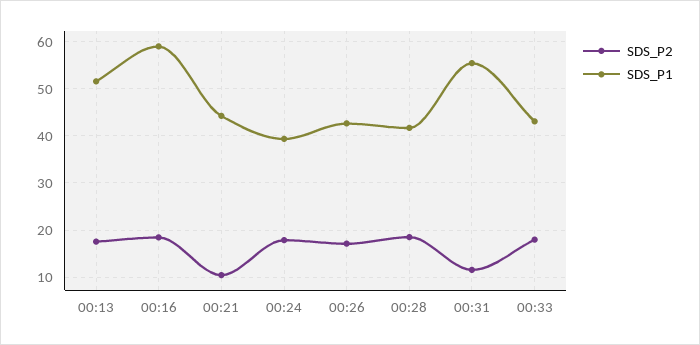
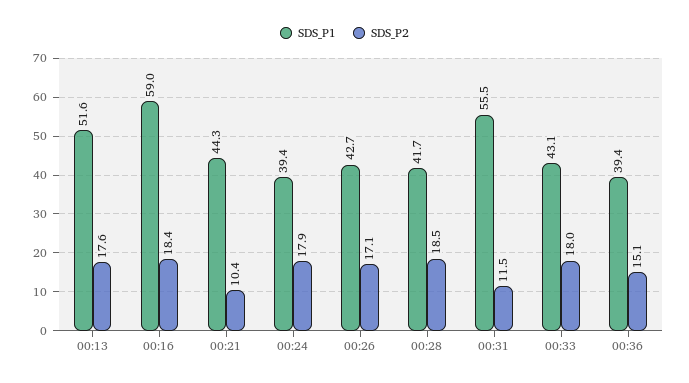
SDS_P1, 00:36: none -> 39.4
SDS_P2, 00:36: none -> 15.1

